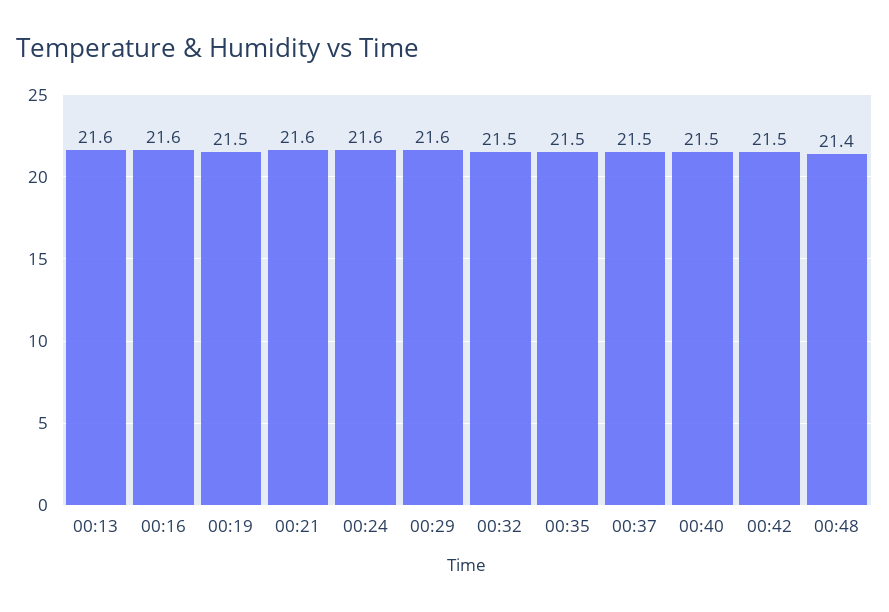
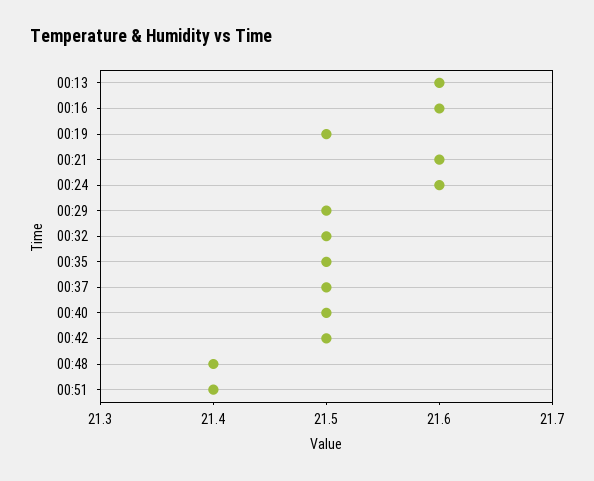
00:29: 21.6 -> 21.5
00:51: none -> 21.4

